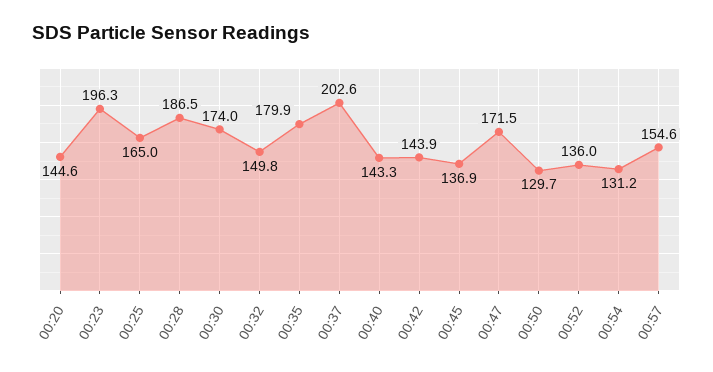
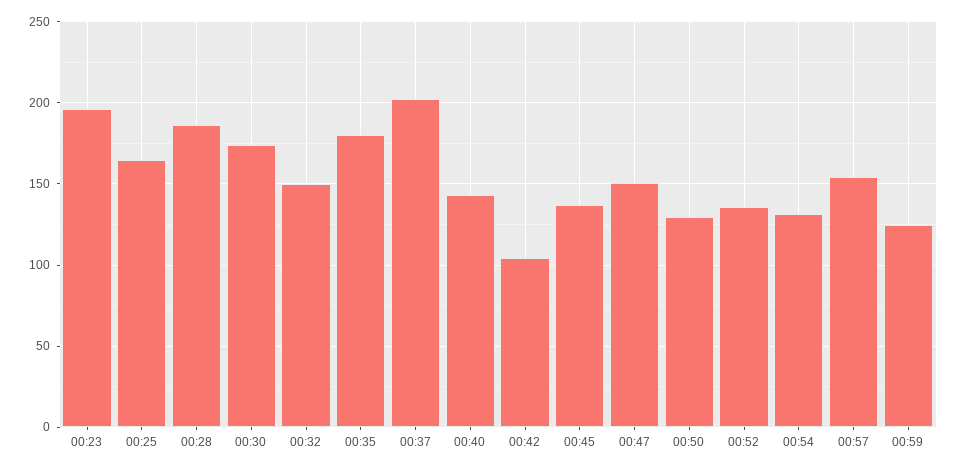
00:20: 144.6 -> none
00:42: 143.9 -> 105
00:47: 171.5 -> 150
00:59: none -> 125

